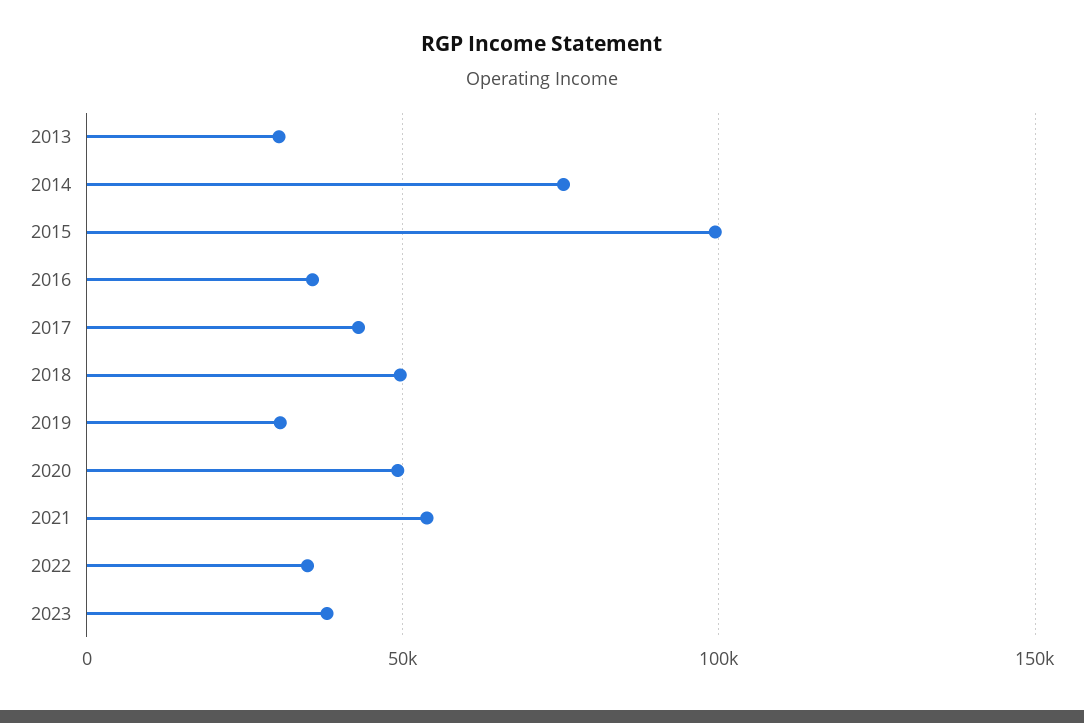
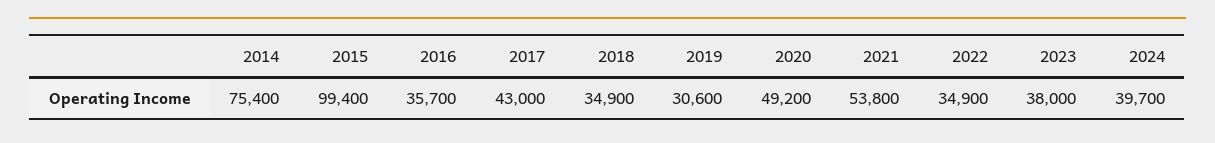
2013: 30000 -> none
2018: 50000 -> 34900
2024: none -> 39700

